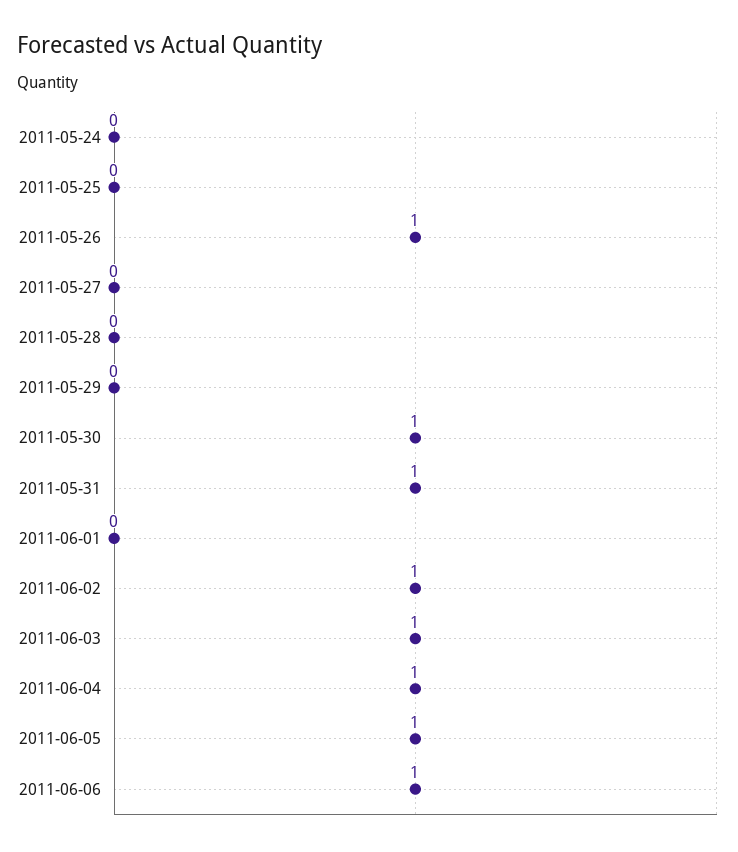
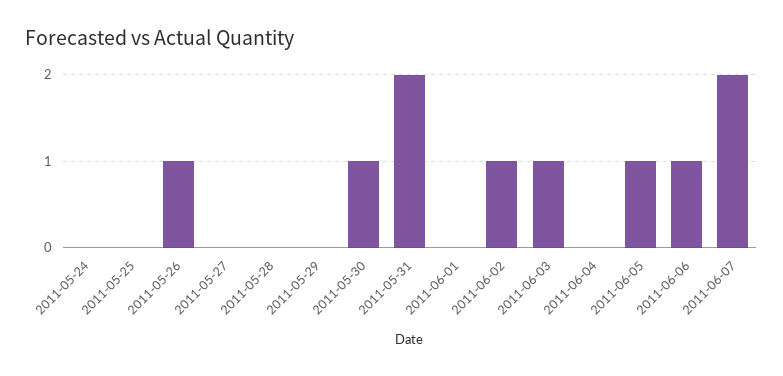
2011-05-31: 1 -> 2
2011-06-04: 1 -> 0
2011-06-07: none -> 2

